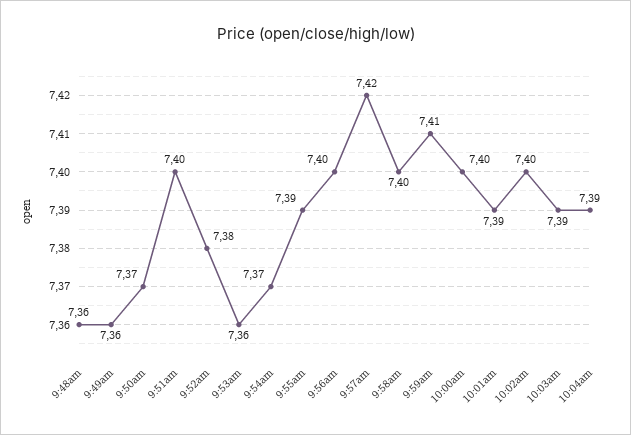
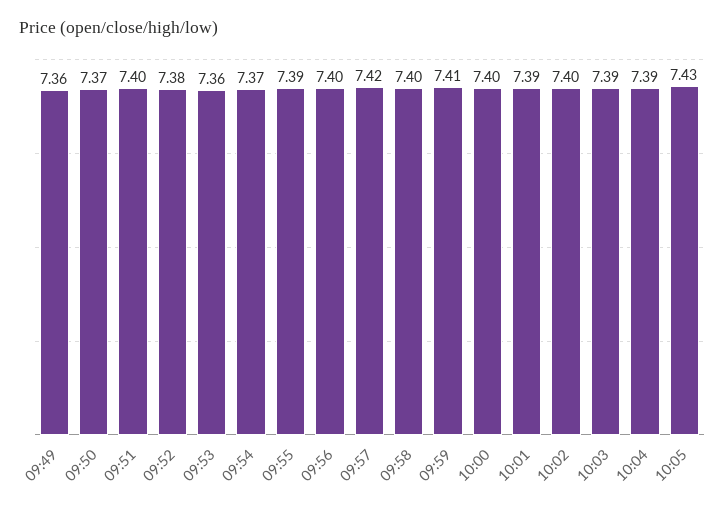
9:48am: 7.36 -> none
10:05: none -> 7.43

